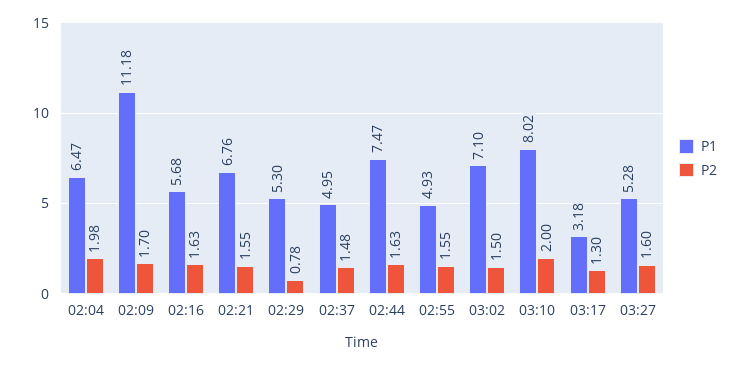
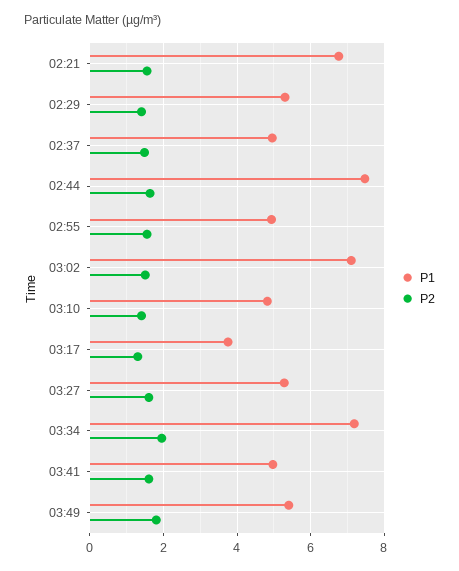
P1, 02:04: 6.47 -> none
P2, 02:04: 1.98 -> none
P1, 02:09: 11.18 -> none
P2, 02:09: 1.7 -> none
P1, 02:16: 5.68 -> none
P2, 02:16: 1.63 -> none
P2, 02:29: 0.78 -> 1.4
P1, 03:10: 8.02 -> 4.8
P2, 03:10: 2 -> 1.4
P1, 03:17: 3.18 -> 3.8
P1, 03:34: none -> 7.2
P2, 03:34: none -> 2
P1, 03:41: none -> 5
P2, 03:41: none -> 1.6
P1, 03:49: none -> 5.4
P2, 03:49: none -> 1.8

